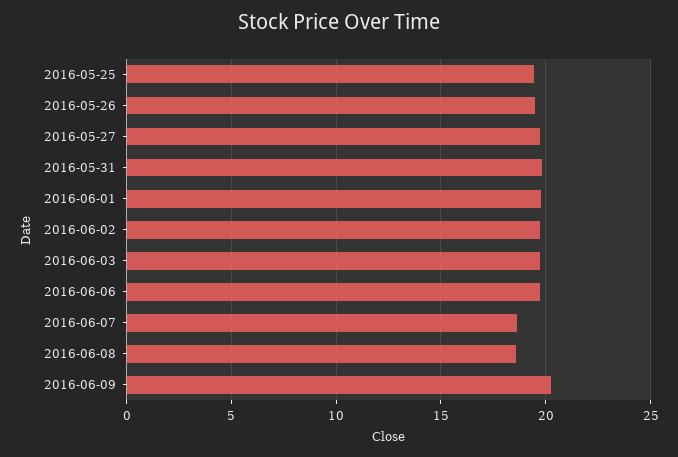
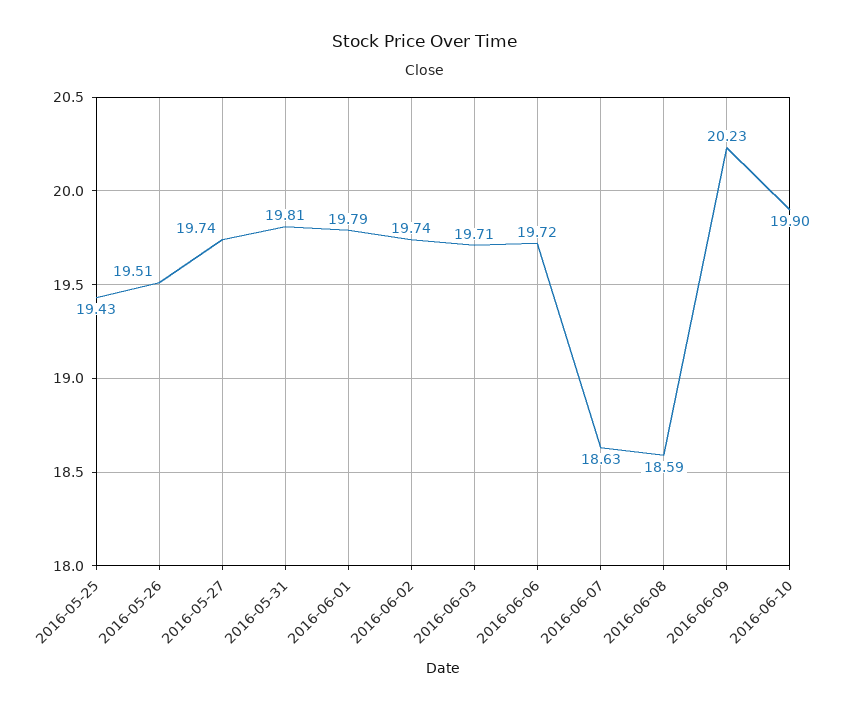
2016-06-10: none -> 19.9

